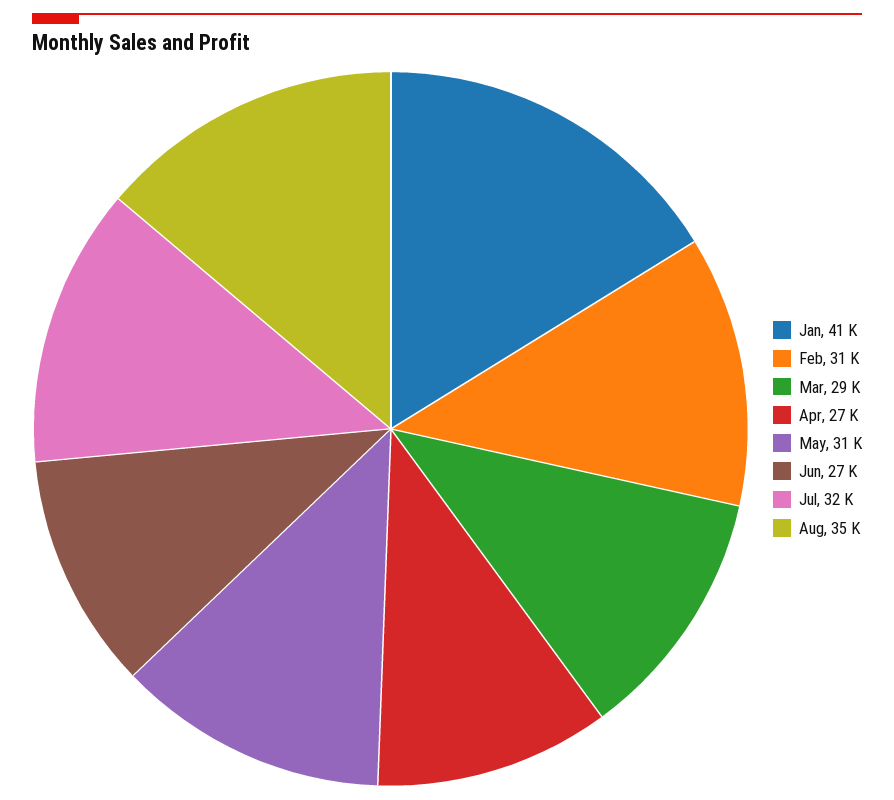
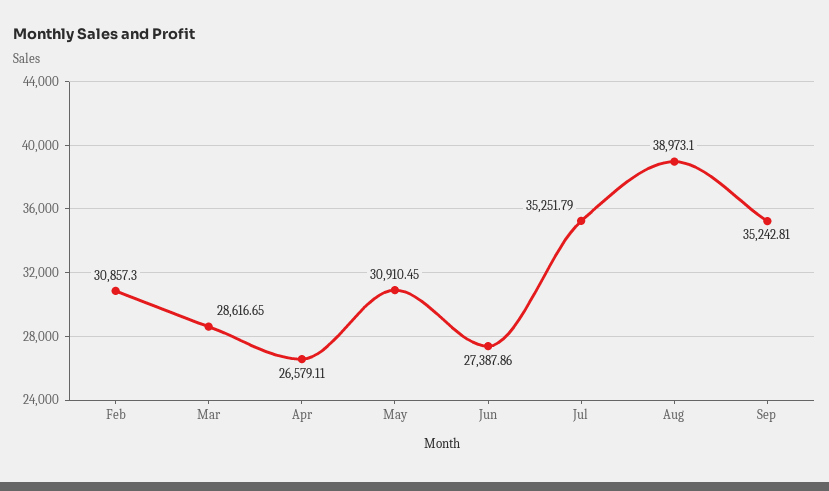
Jan: 41000 -> none
Jul: 32000 -> 35251.79
Aug: 35000 -> 38973.1
Sep: none -> 35242.81

